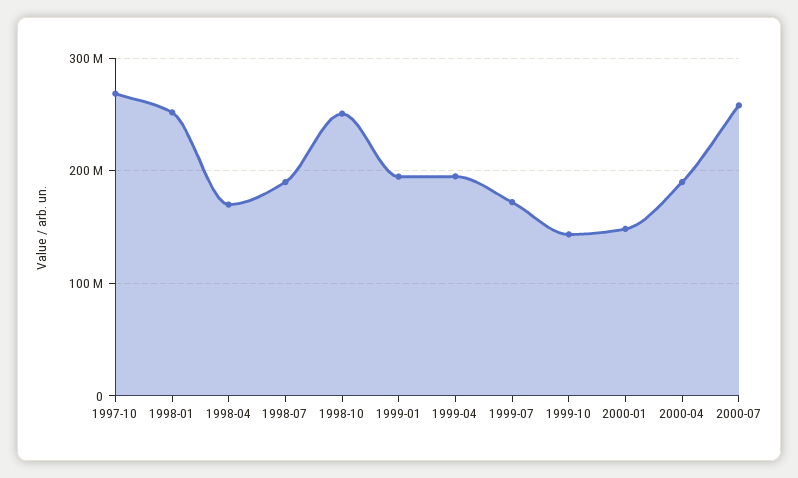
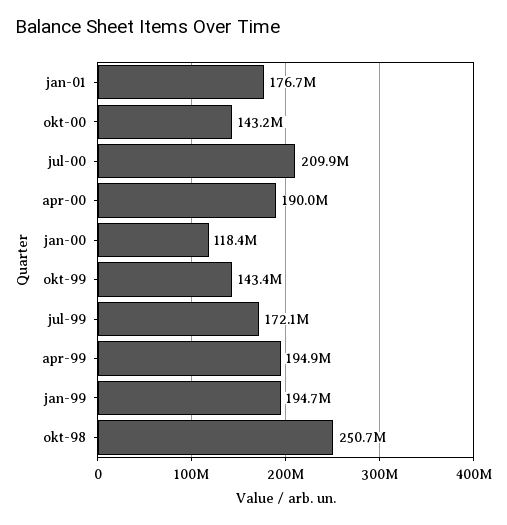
1997-10: 270000000 -> none
1998-01: 250000000 -> none
1998-04: 170000000 -> none
1998-07: 190000000 -> none
2000-01: 150000000 -> 118400000
2000-07: 260000000 -> 209900000
jan-01: none -> 176700000
okt-00: none -> 143200000

